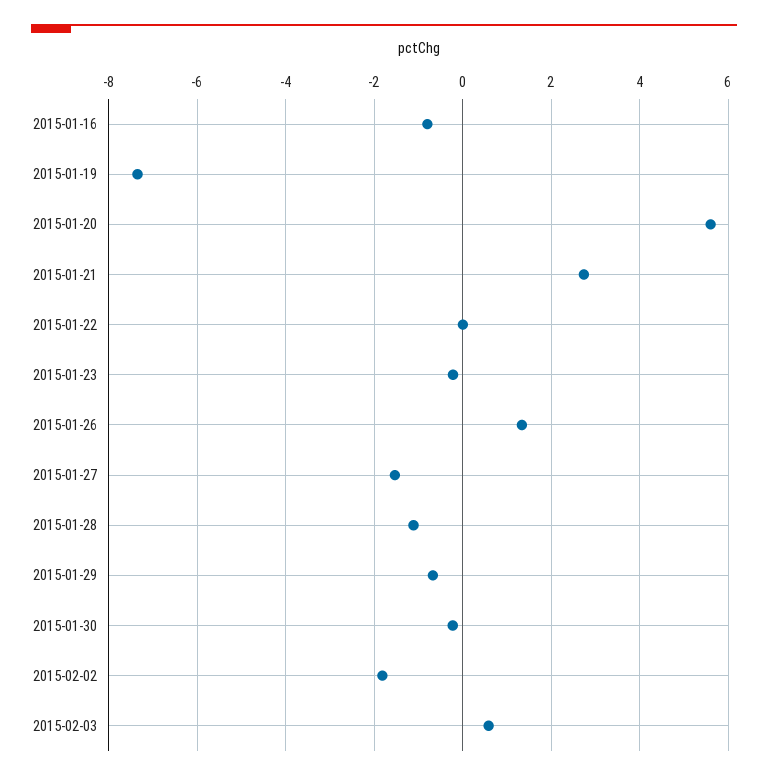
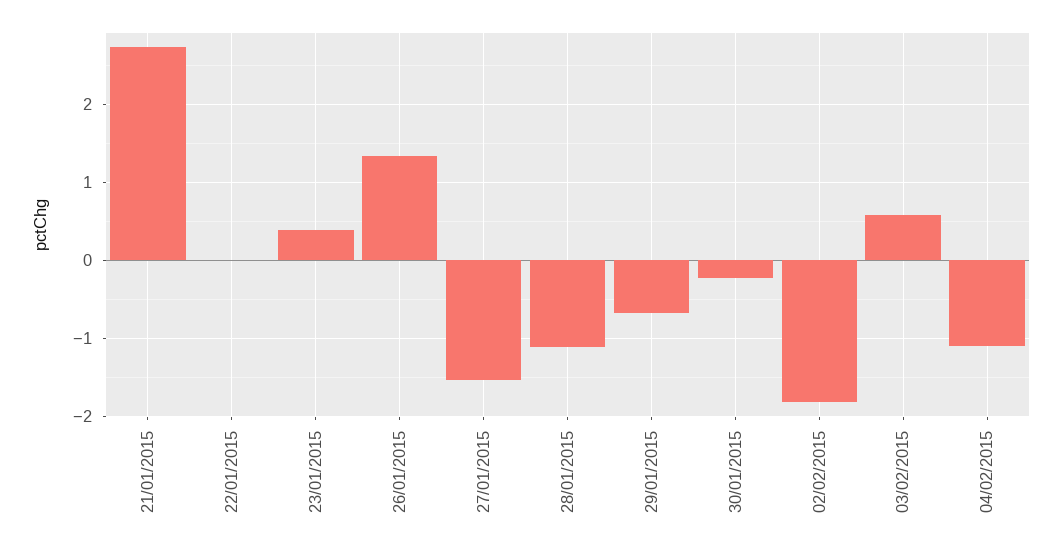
2015-01-16: -0.8 -> none
2015-01-19: -7.4 -> none
2015-01-20: 5.6 -> none
2015-01-23: -0.2 -> 0.4
04/02/2015: none -> -1.1

